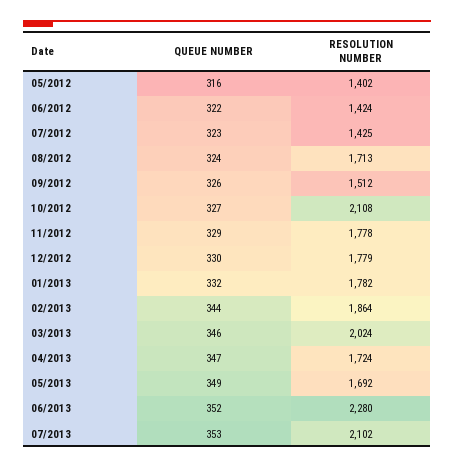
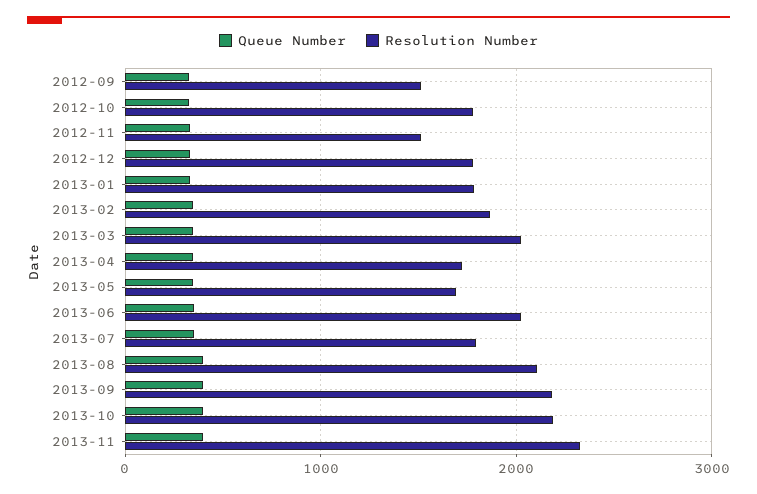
QUEUE NUMBER, 05/2012: 316 -> none
RESOLUTION NUMBER, 05/2012: 1402 -> none
QUEUE NUMBER, 06/2012: 322 -> none
RESOLUTION NUMBER, 06/2012: 1424 -> none
QUEUE NUMBER, 07/2012: 323 -> none
RESOLUTION NUMBER, 07/2012: 1425 -> none
QUEUE NUMBER, 08/2012: 324 -> none
RESOLUTION NUMBER, 08/2012: 1713 -> none
RESOLUTION NUMBER, 10/2012: 2108 -> 1800
RESOLUTION NUMBER, 11/2012: 1778 -> 1500
RESOLUTION NUMBER, 06/2013: 2280 -> 2000
RESOLUTION NUMBER, 07/2013: 2102 -> 1800
QUEUE NUMBER, 2013-08: none -> 400
RESOLUTION NUMBER, 2013-08: none -> 2100
QUEUE NUMBER, 2013-09: none -> 400
RESOLUTION NUMBER, 2013-09: none -> 2200
QUEUE NUMBER, 2013-10: none -> 400
RESOLUTION NUMBER, 2013-10: none -> 2200
QUEUE NUMBER, 2013-11: none -> 400
RESOLUTION NUMBER, 2013-11: none -> 2300

